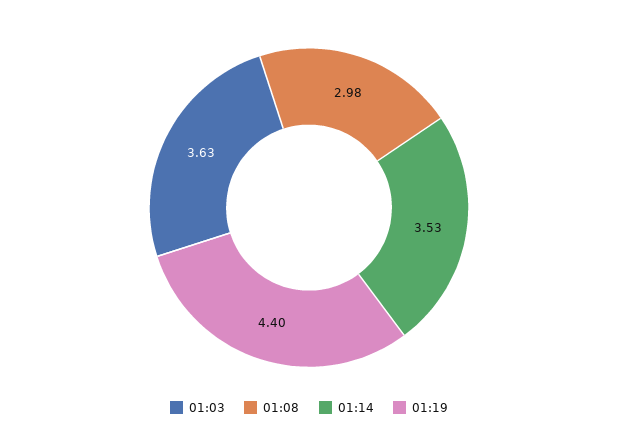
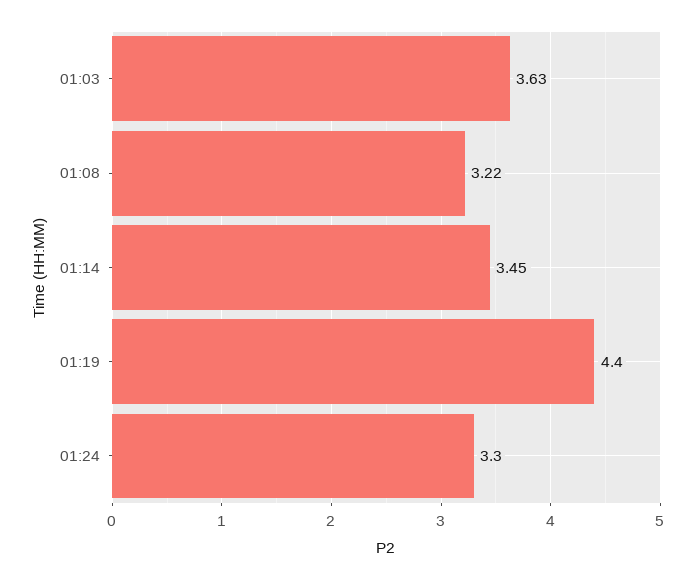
01:08: 2.98 -> 3.22
01:14: 3.53 -> 3.45
01:24: none -> 3.3

